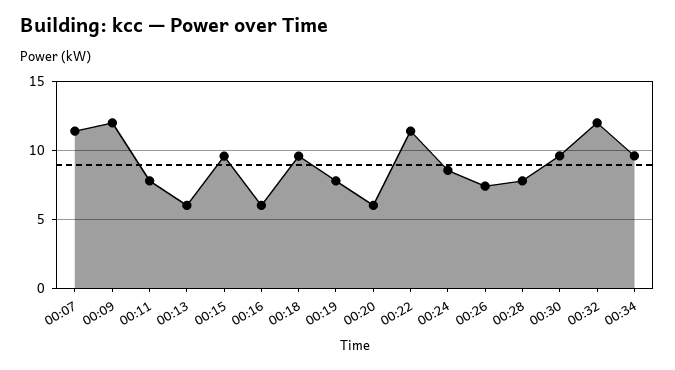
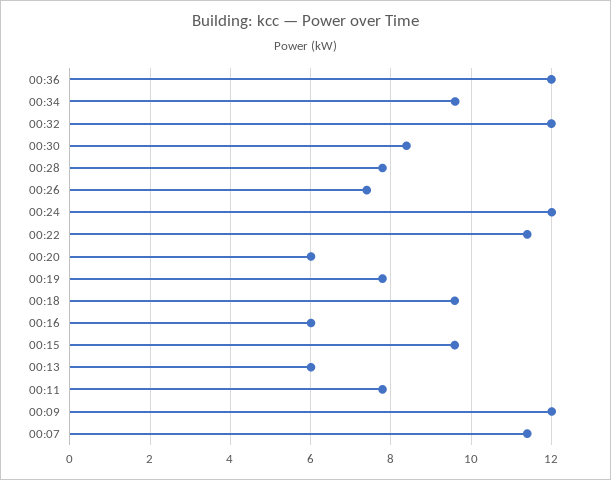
00:24: 8.5 -> 12
00:30: 9.5 -> 8.4
00:36: none -> 12

